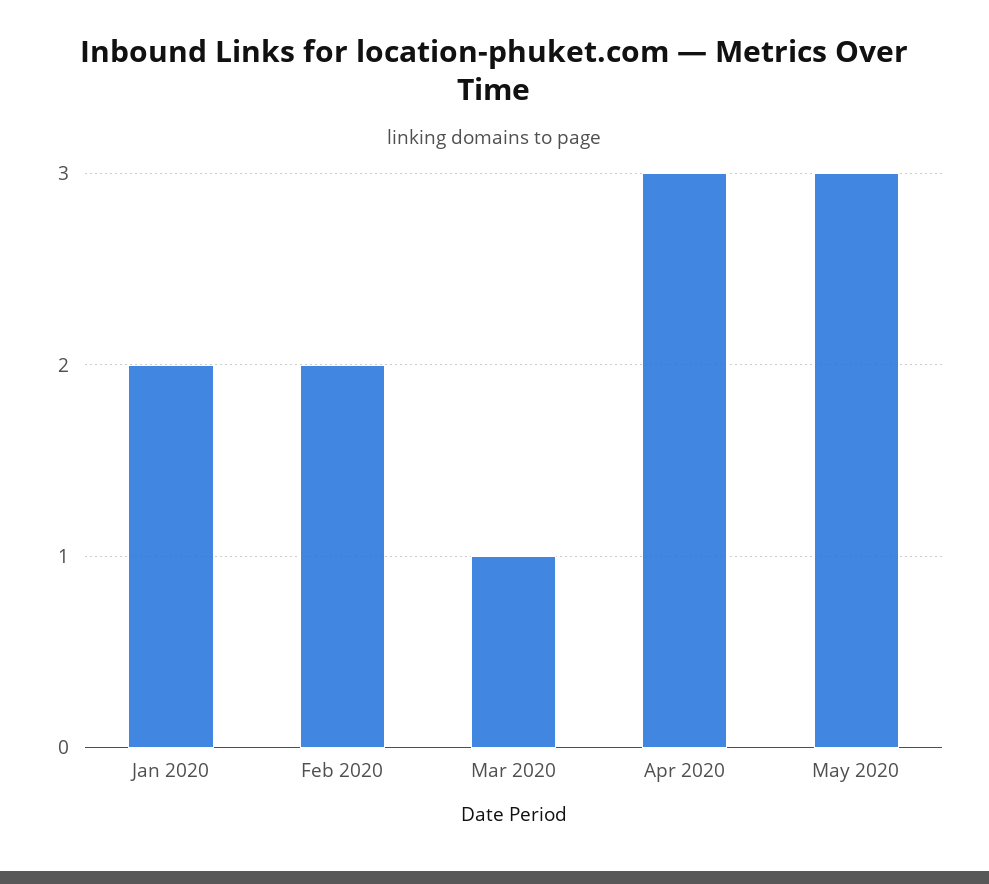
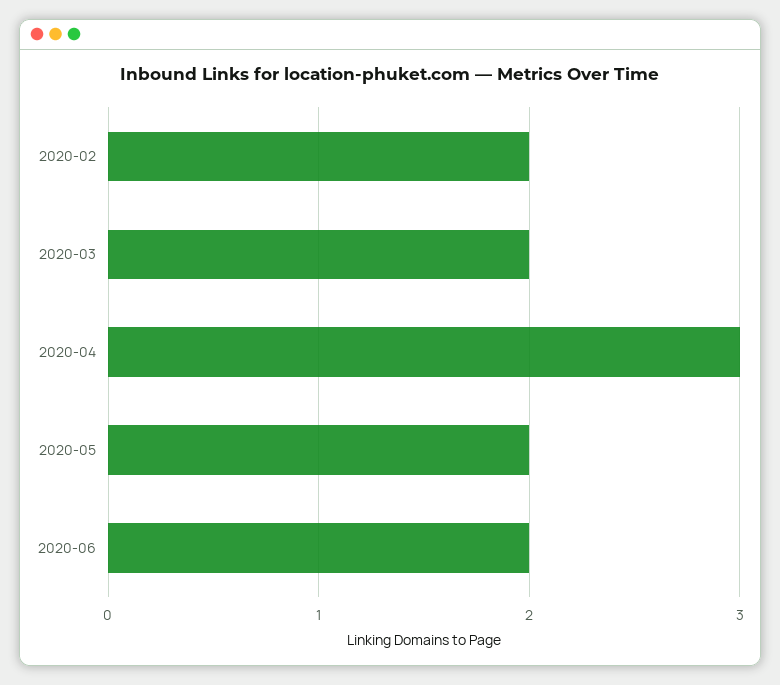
Jan 2020: 2 -> none
Mar 2020: 1 -> 2
May 2020: 3 -> 2
2020-06: none -> 2

